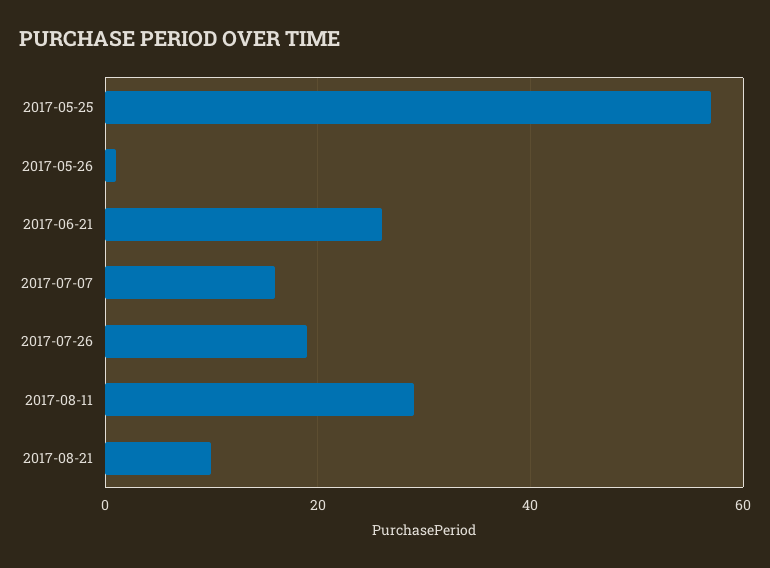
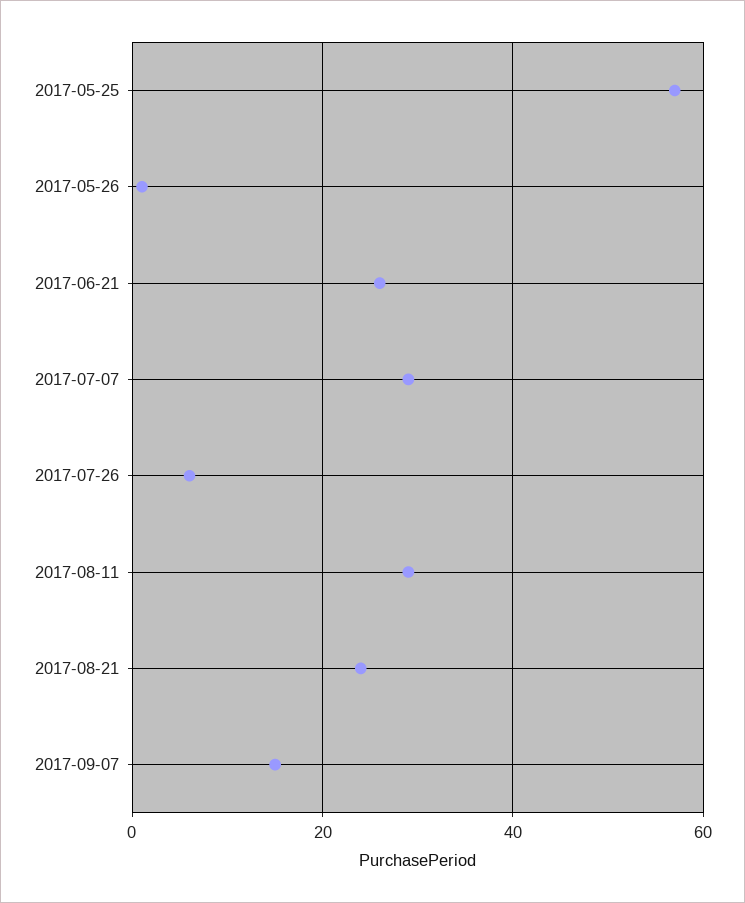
2017-07-07: 15 -> 30
2017-07-26: 20 -> 5
2017-08-21: 10 -> 25
2017-09-07: none -> 15

